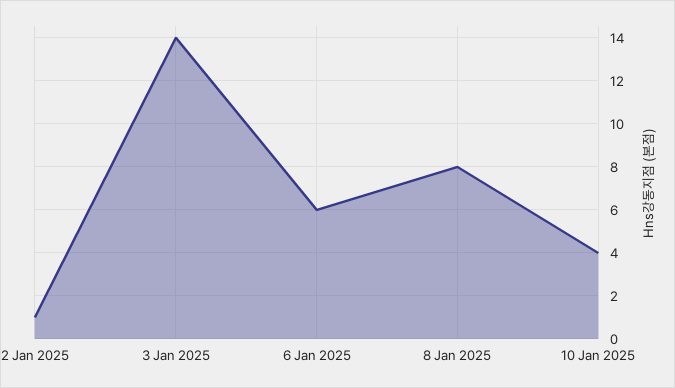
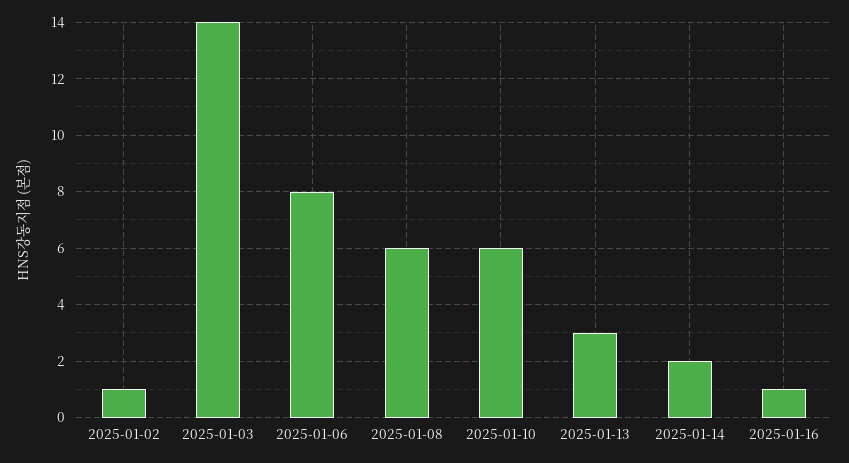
6 Jan 2025: 6 -> 8
8 Jan 2025: 8 -> 6
10 Jan 2025: 4 -> 6
2025-01-13: none -> 3
2025-01-14: none -> 2
2025-01-16: none -> 1

